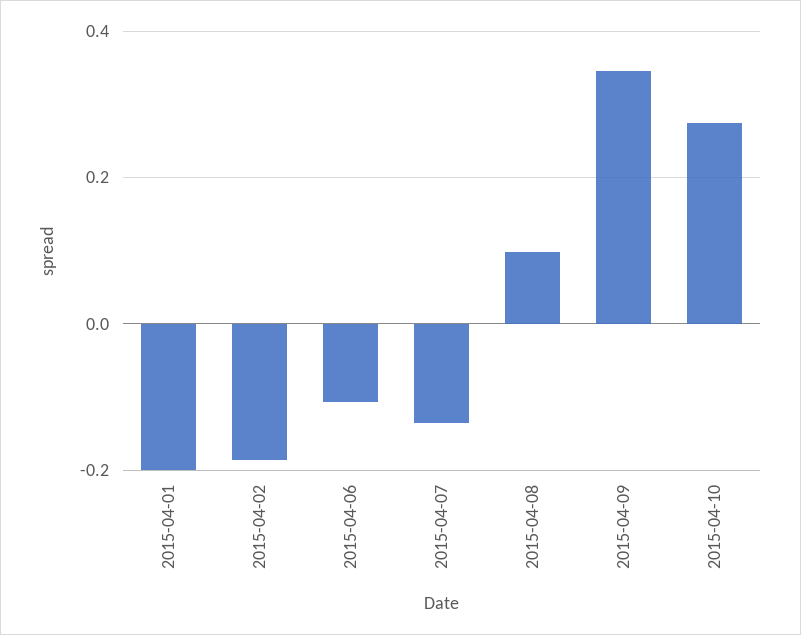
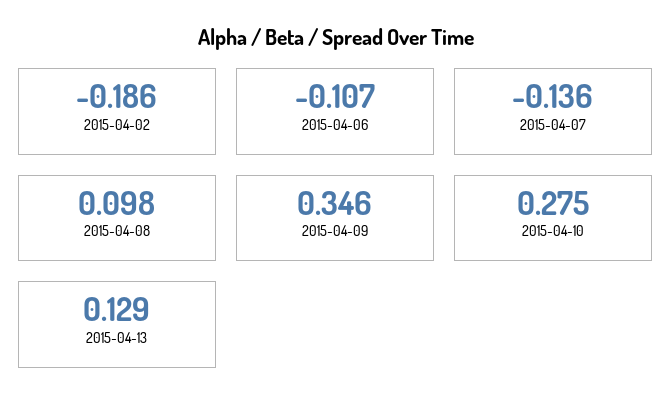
2015-04-01: -0.2 -> none
2015-04-13: none -> 0.129

